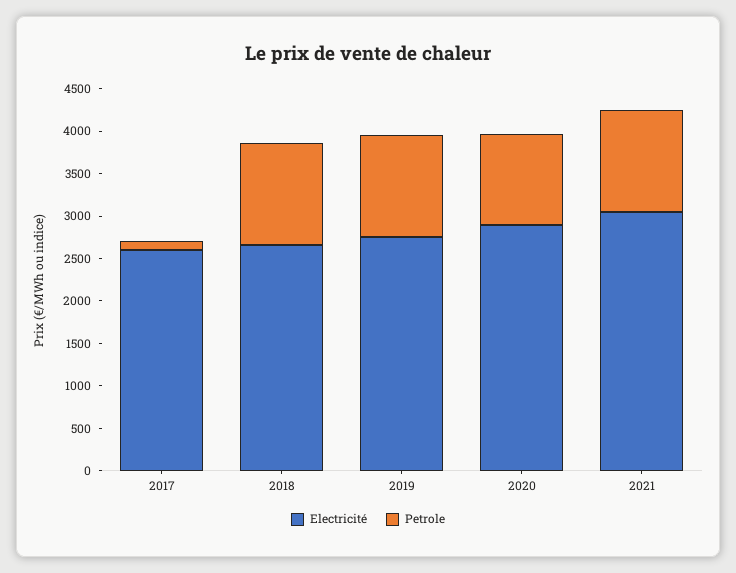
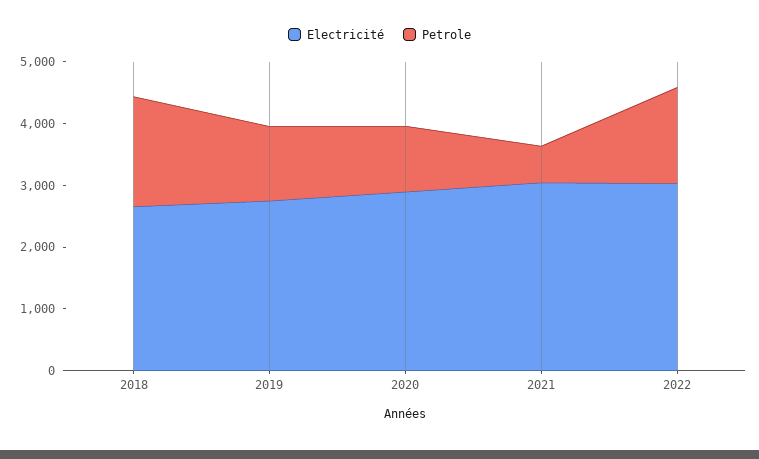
Electricité, 2017: 2600 -> none
Petrole, 2017: 100 -> none
Petrole, 2018: 1200 -> 1800
Petrole, 2021: 1200 -> 600
Electricité, 2022: none -> 3000
Petrole, 2022: none -> 1600

